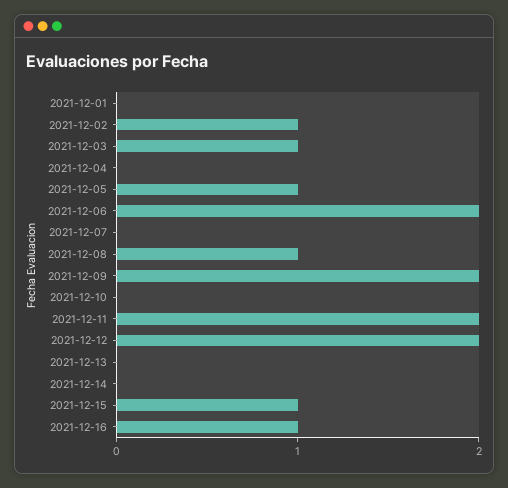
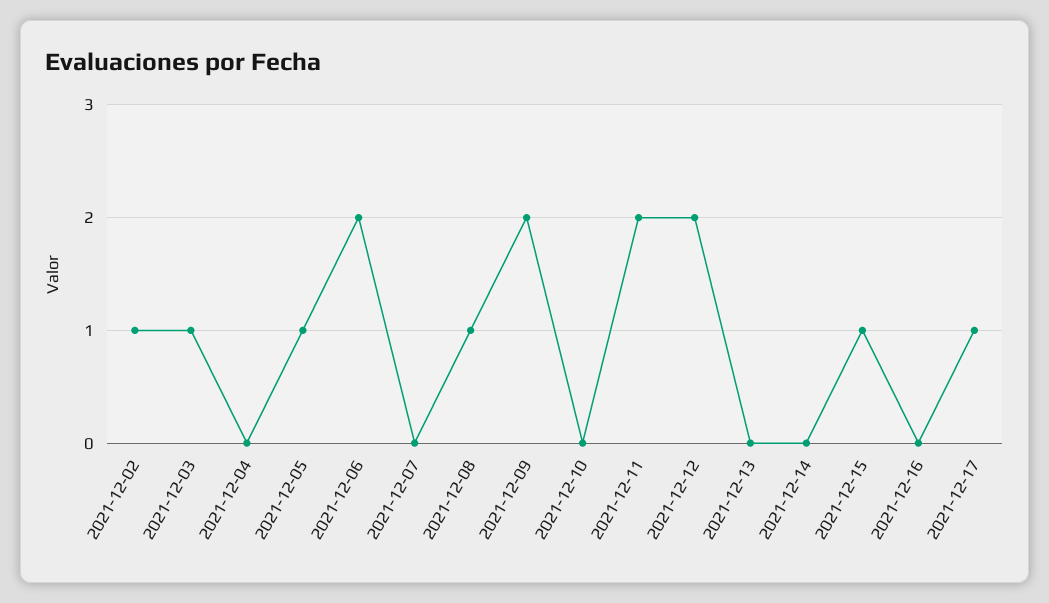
2021-12-01: 0 -> none
2021-12-16: 1 -> 0
2021-12-17: none -> 1

